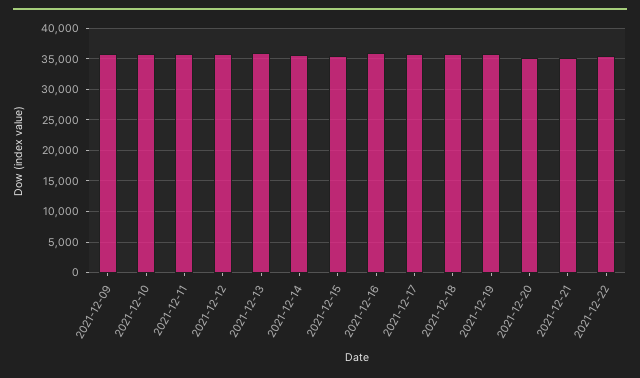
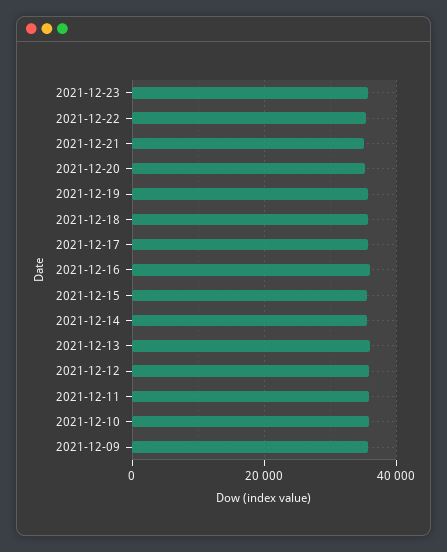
2021-12-23: none -> 36000

